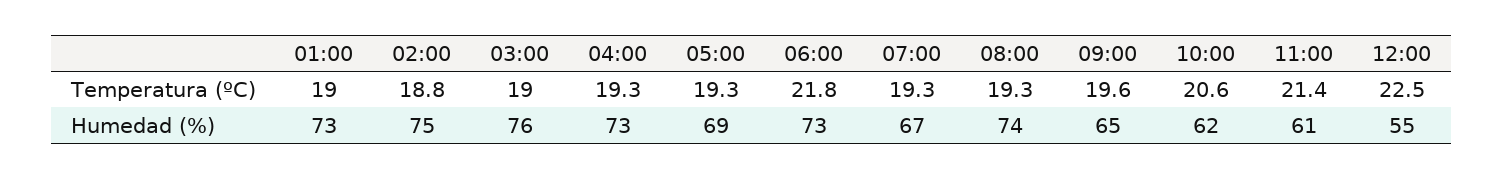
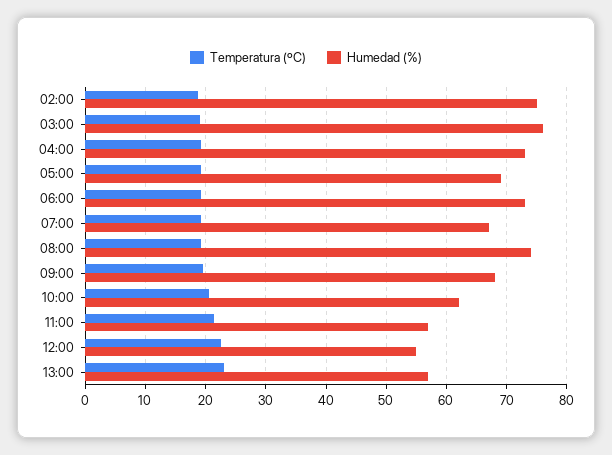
Temperatura (ºC), 01:00: 19 -> none
Temperatura (ºC), 06:00: 21.8 -> 19
Humedad (%), 01:00: 73 -> none
Humedad (%), 09:00: 65 -> 68
Humedad (%), 11:00: 61 -> 57
Temperatura (ºC), 13:00: none -> 23
Humedad (%), 13:00: none -> 57

